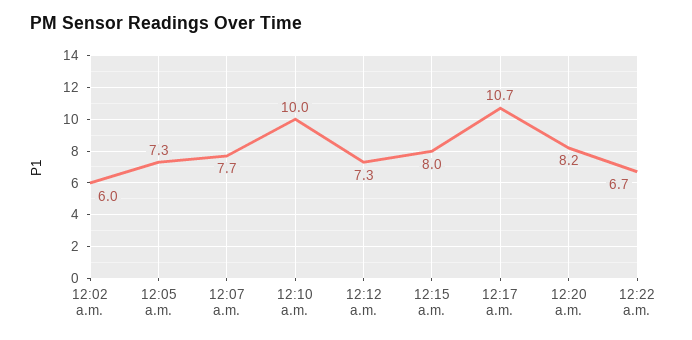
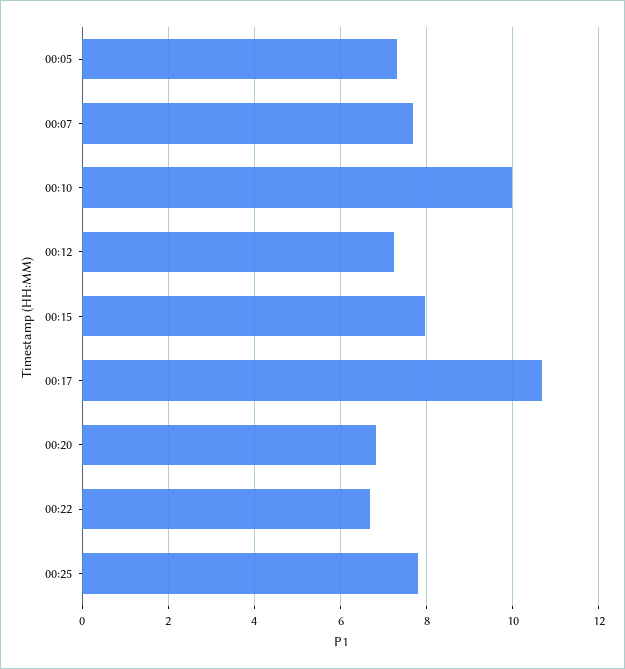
12:02 a.m.: 6 -> none
12:20 a.m.: 8.2 -> 6.8
00:25: none -> 7.8

